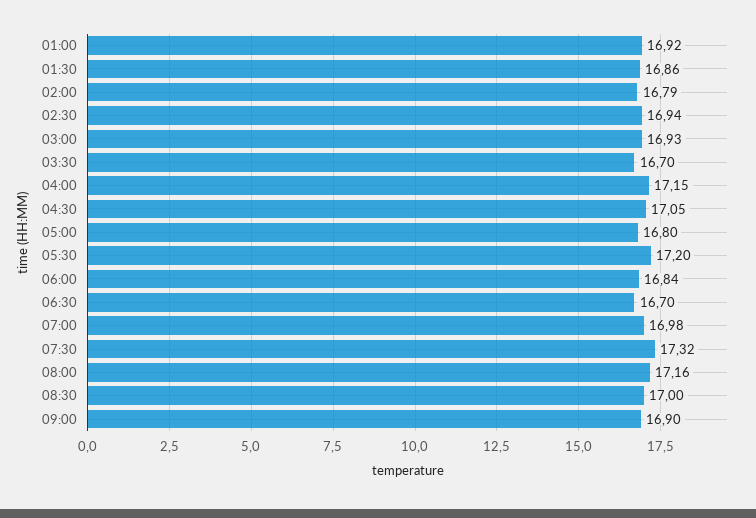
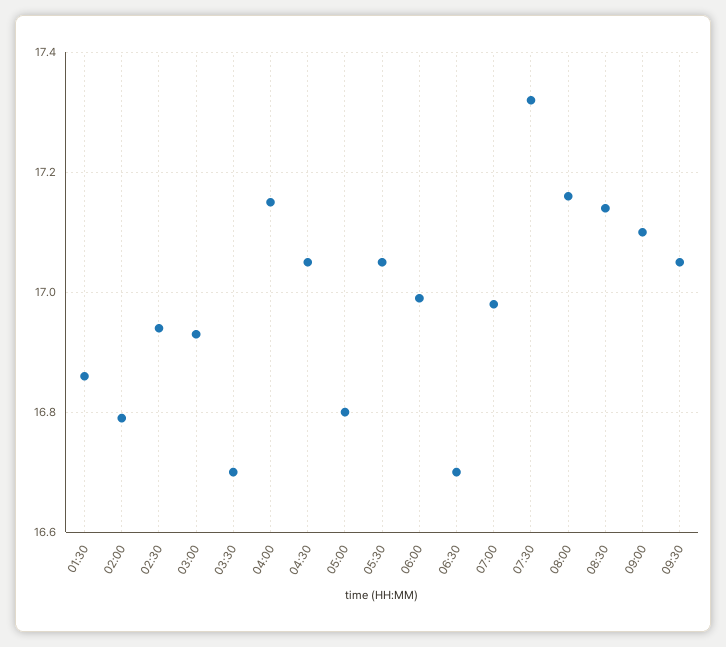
01:00: 16.92 -> none
05:30: 17.2 -> 17.05
06:00: 16.84 -> 17
08:30: 17 -> 17.15
09:00: 16.9 -> 17.1
09:30: none -> 17.05

